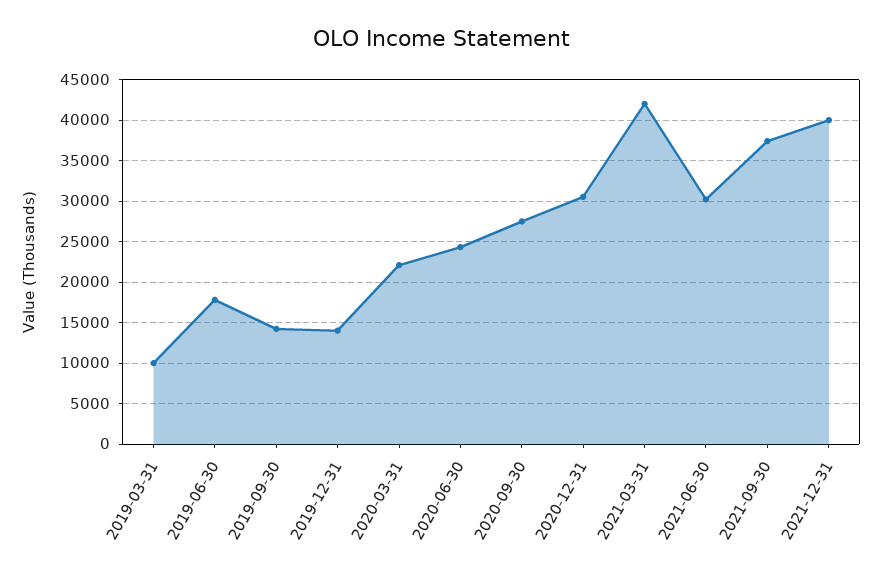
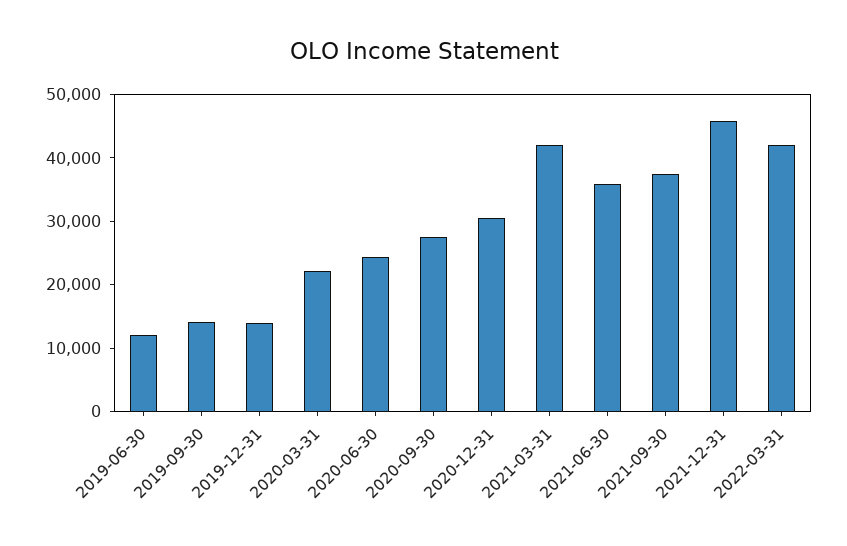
2019-03-31: 10000 -> none
2019-06-30: 18000 -> 12000
2021-06-30: 30000 -> 36000
2021-12-31: 40000 -> 46000
2022-03-31: none -> 42000

